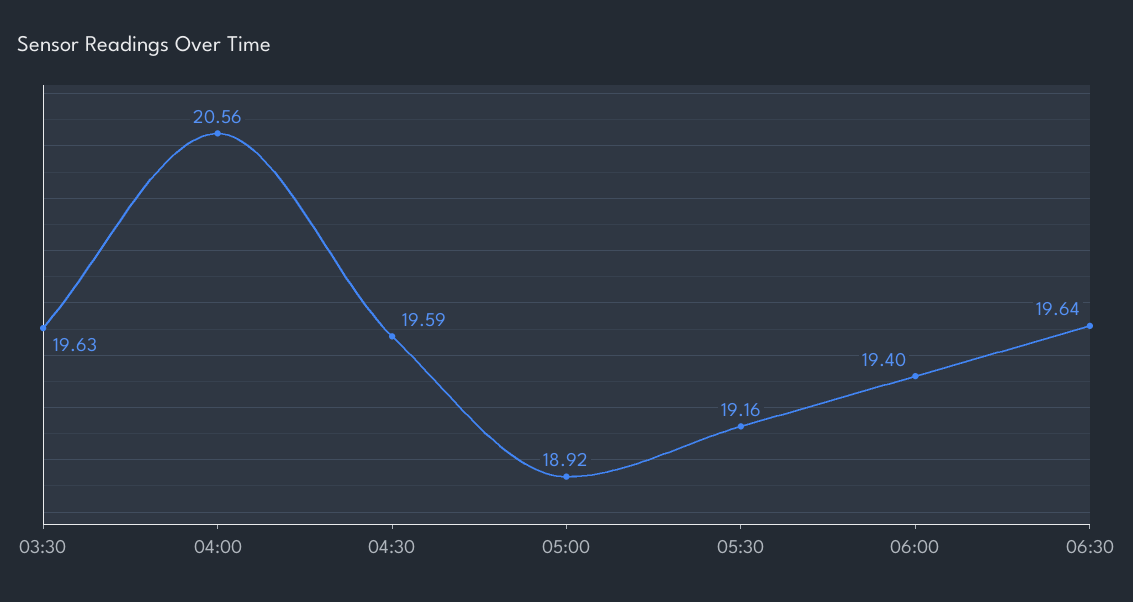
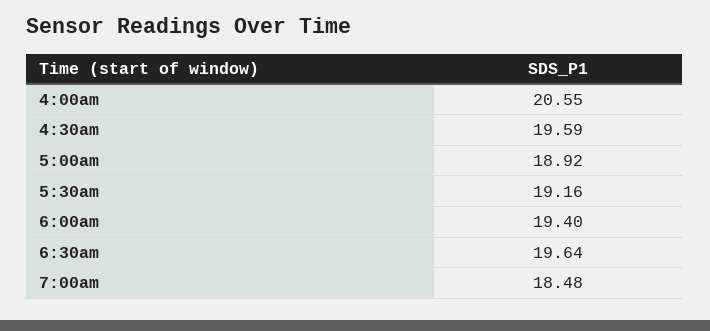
03:30: 19.63 -> none
04:00: 20.56 -> 20.55
7:00am: none -> 18.48

